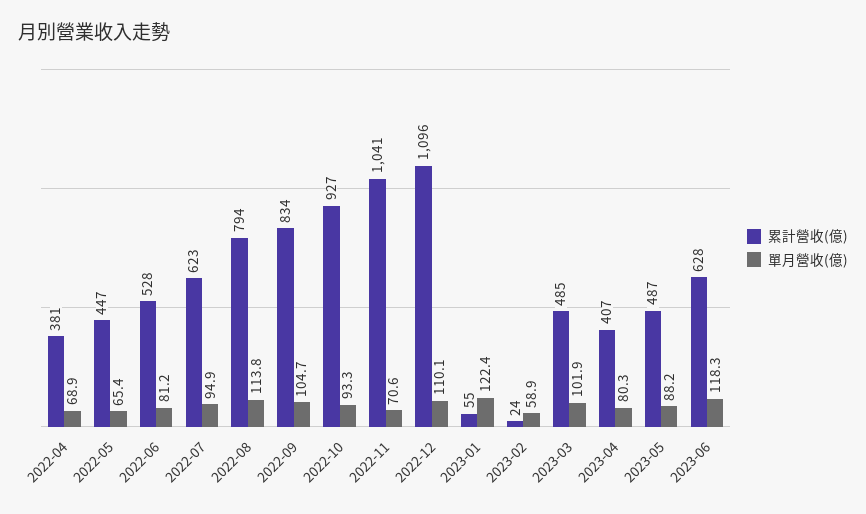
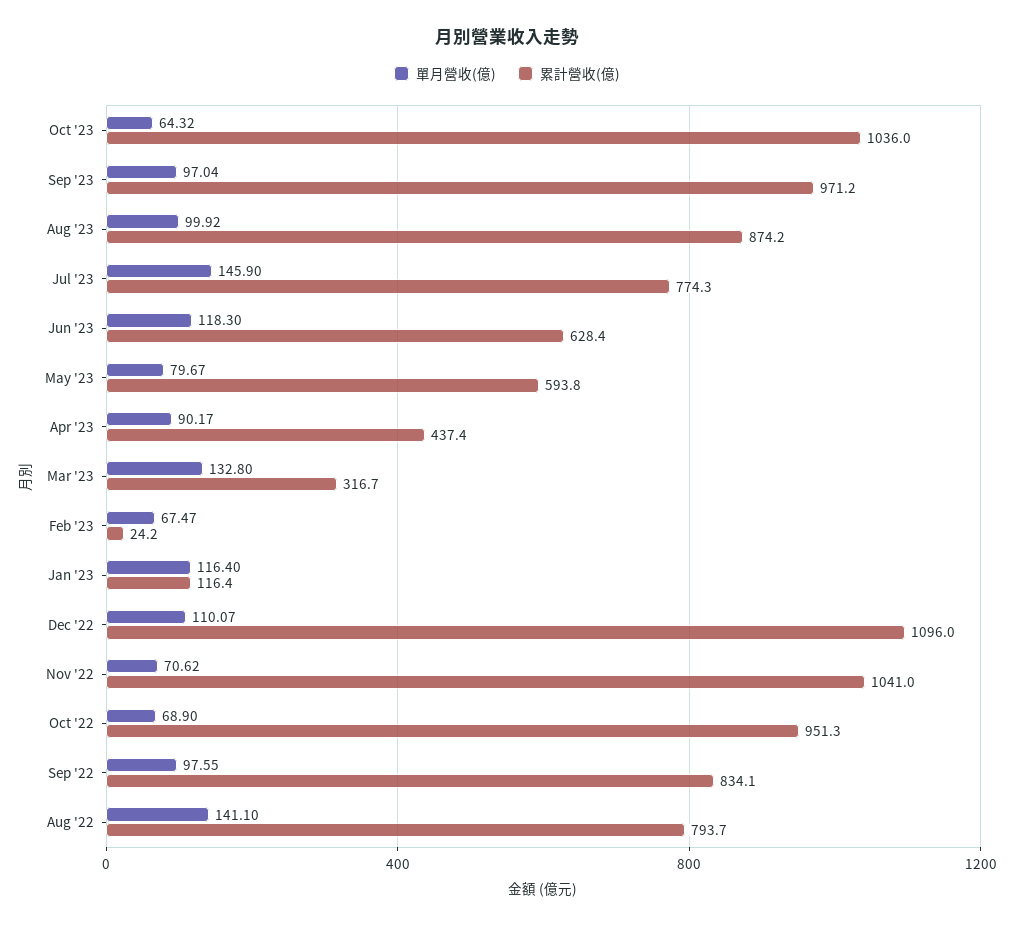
累計營收(億), 2022-04: 381 -> none
單月營收(億), 2022-04: 68.9 -> none
累計營收(億), 2022-05: 447 -> none
單月營收(億), 2022-05: 65.4 -> none
累計營收(億), 2022-06: 528 -> none
單月營收(億), 2022-06: 81.2 -> none
累計營收(億), 2022-07: 623 -> none
單月營收(億), 2022-07: 94.9 -> none
單月營收(億), 2022-08: 113.8 -> 141.1
單月營收(億), 2022-09: 104.7 -> 97.55
累計營收(億), 2022-10: 927 -> 951.3
單月營收(億), 2022-10: 93.3 -> 68.9
累計營收(億), 2023-01: 55 -> 116.4
單月營收(億), 2023-01: 122.4 -> 116.4
單月營收(億), 2023-02: 58.9 -> 67.47
累計營收(億), 2023-03: 485 -> 316.7
單月營收(億), 2023-03: 101.9 -> 132.8
累計營收(億), 2023-04: 407 -> 437.4
單月營收(億), 2023-04: 80.3 -> 90.17
累計營收(億), 2023-05: 487 -> 593.8
單月營收(億), 2023-05: 88.2 -> 79.67
單月營收(億), Oct '23: none -> 64.32
累計營收(億), Oct '23: none -> 1036
單月營收(億), Sep '23: none -> 97.04
累計營收(億), Sep '23: none -> 971.2
單月營收(億), Aug '23: none -> 99.92
累計營收(億), Aug '23: none -> 874.2
單月營收(億), Jul '23: none -> 145.9
累計營收(億), Jul '23: none -> 774.3

